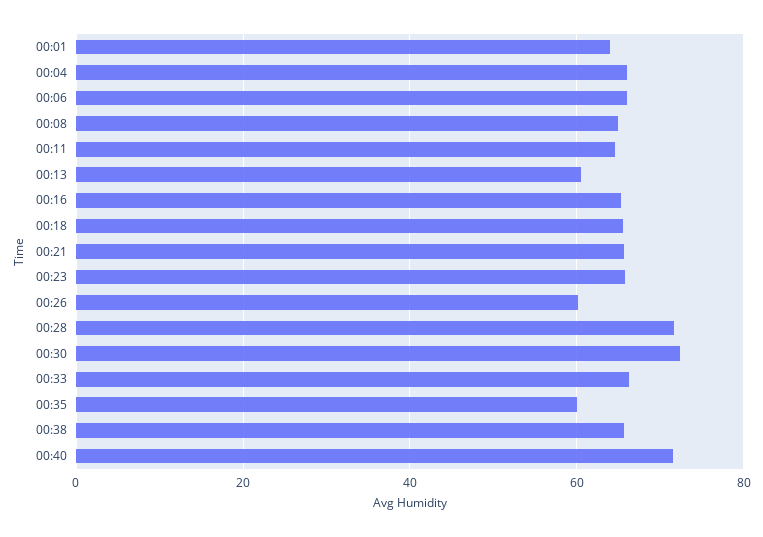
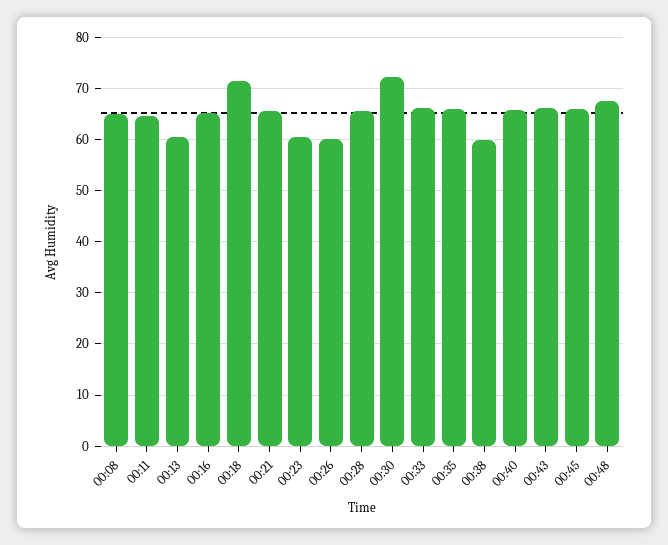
00:01: 64 -> none
00:04: 66 -> none
00:06: 66 -> none
00:18: 66 -> 72
00:23: 66 -> 60
00:28: 72 -> 66
00:35: 60 -> 66
00:38: 66 -> 60
00:40: 72 -> 66
00:43: none -> 66
00:45: none -> 66
00:48: none -> 68

